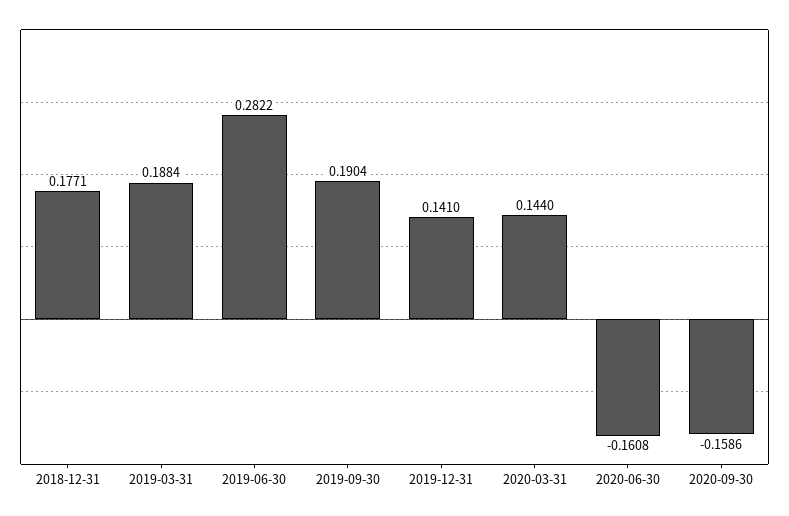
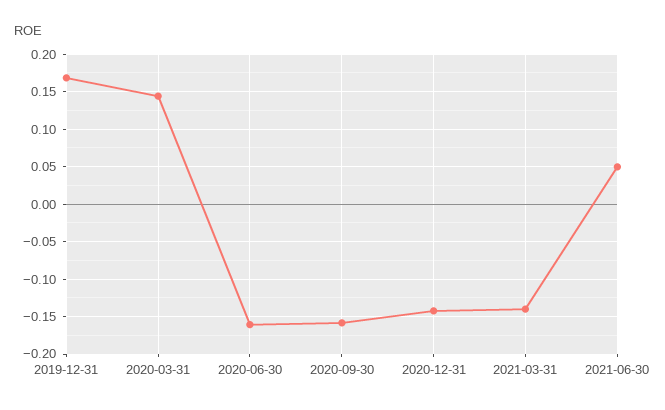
2018-12-31: 0.1771 -> none
2019-03-31: 0.1884 -> none
2019-06-30: 0.2822 -> none
2019-09-30: 0.1904 -> none
2019-12-31: 0.141 -> 0.17
2020-12-31: none -> -0.14
2021-03-31: none -> -0.14
2021-06-30: none -> 0.05

